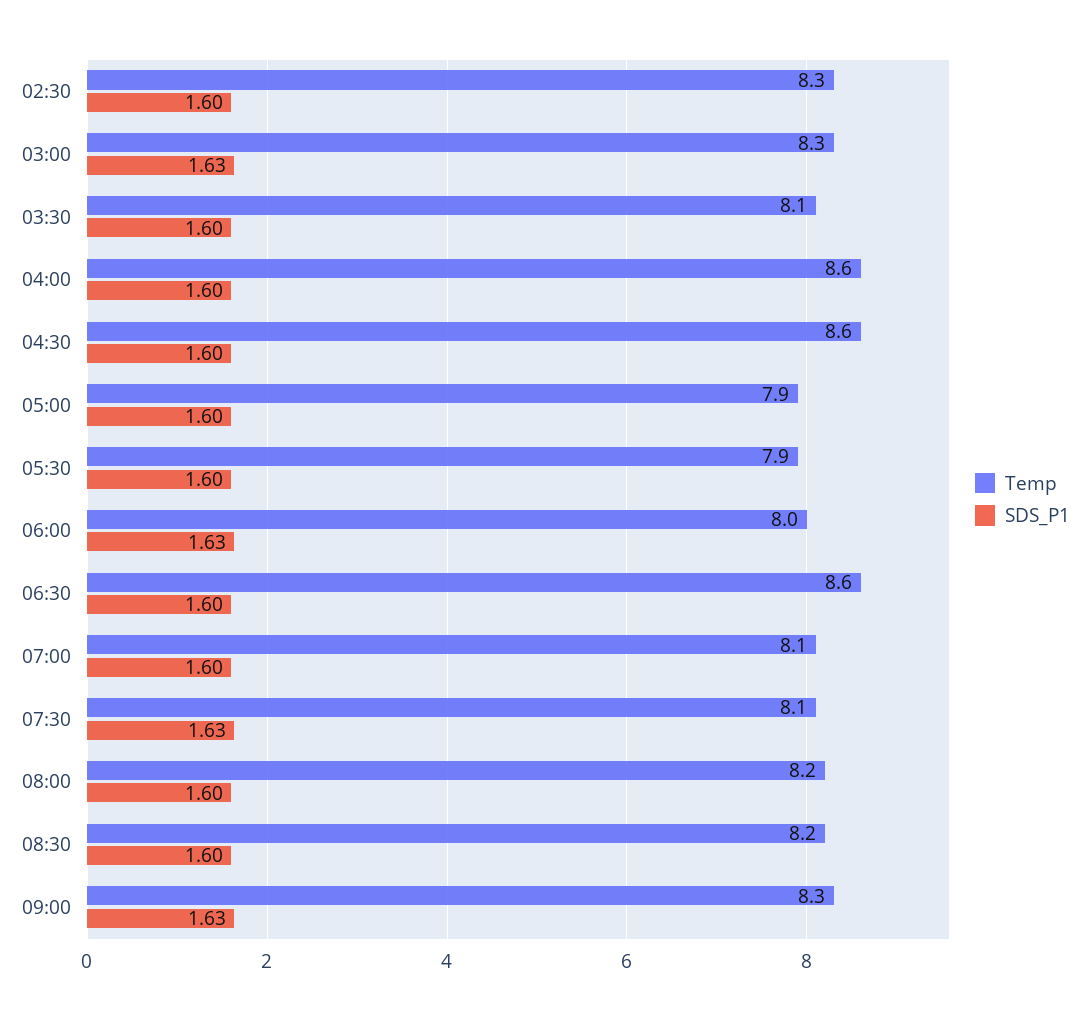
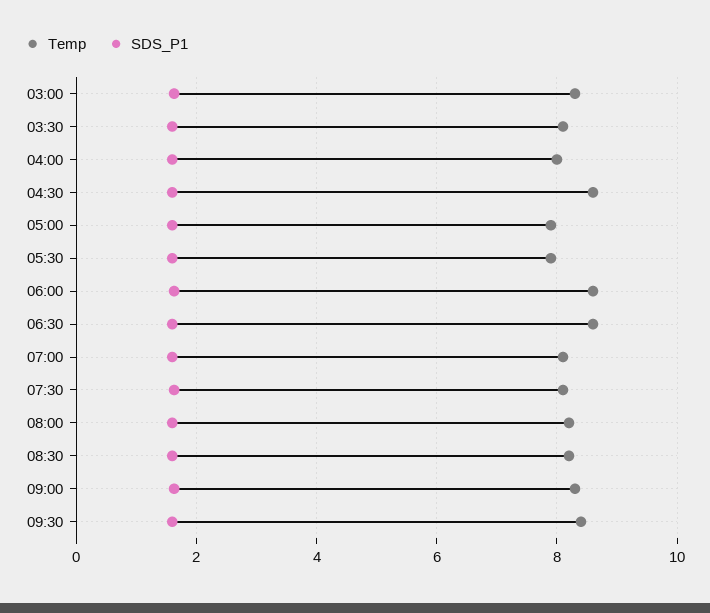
Temp, 02:30: 8.3 -> none
SDS_P1, 02:30: 1.6 -> none
Temp, 04:00: 8.6 -> 8
Temp, 06:00: 8 -> 8.6
Temp, 09:30: none -> 8.4
SDS_P1, 09:30: none -> 1.6

